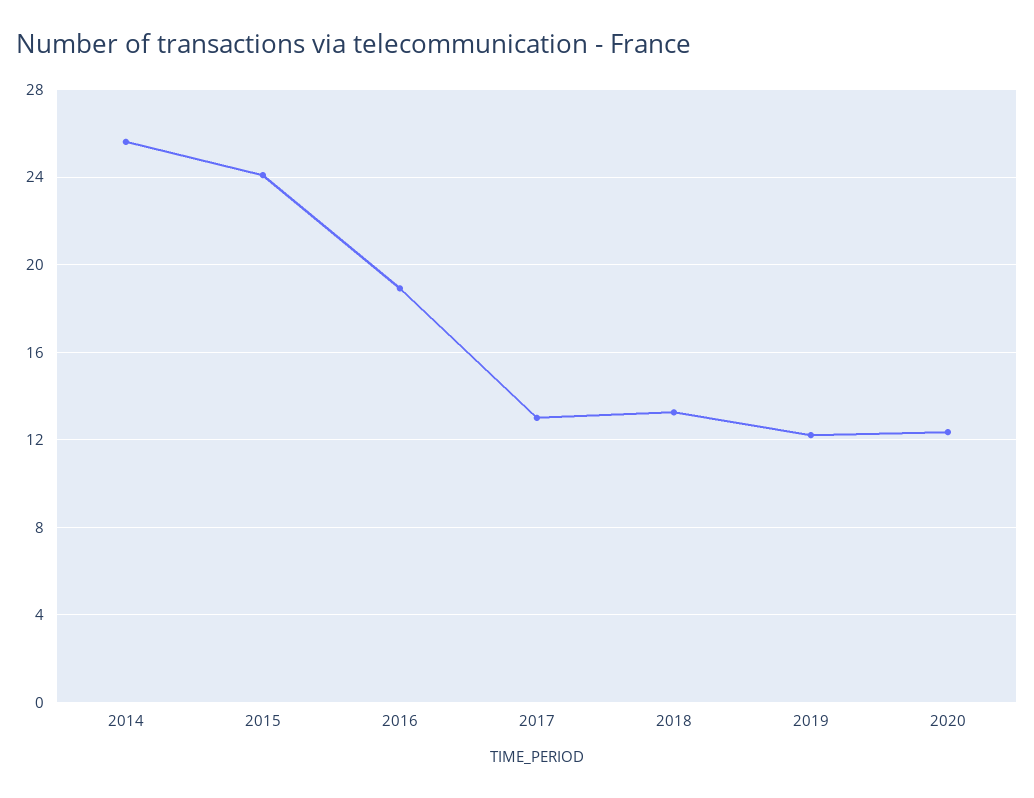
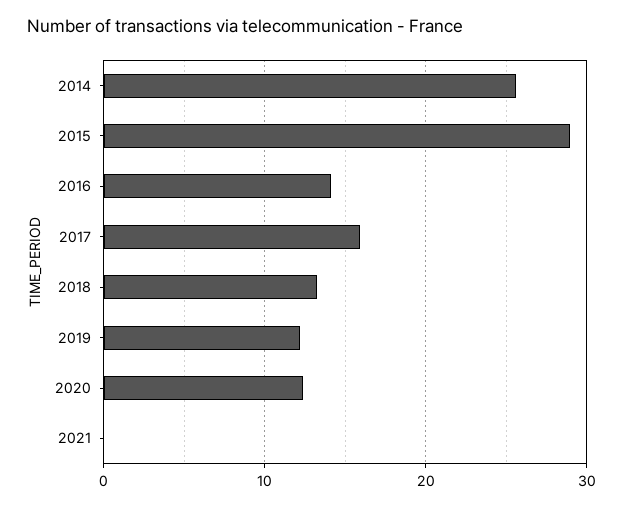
2015: 24 -> 29
2016: 19 -> 14
2017: 13 -> 16
2021: none -> 0

